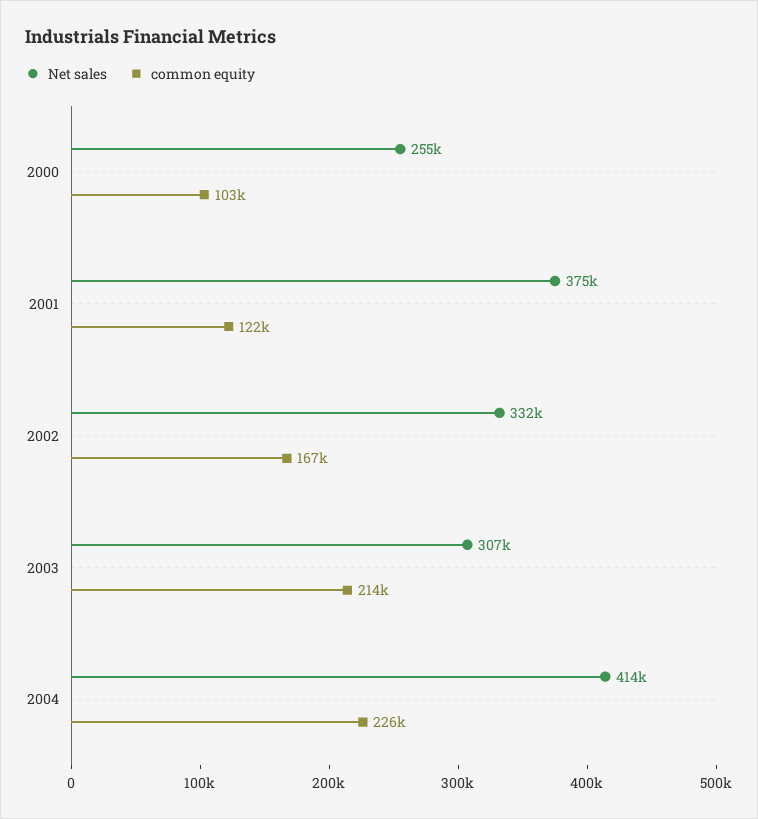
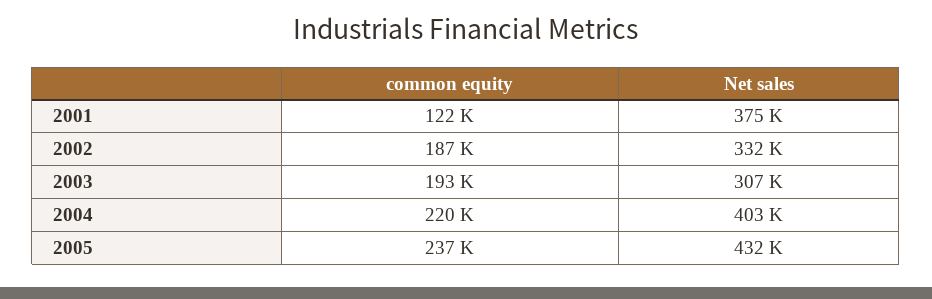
Net sales, 2000: 255000 -> none
common equity, 2000: 103000 -> none
common equity, 2002: 167000 -> 187000
common equity, 2003: 214000 -> 193000
Net sales, 2004: 414000 -> 403000
common equity, 2004: 226000 -> 220000
common equity, 2005: none -> 237000
Net sales, 2005: none -> 432000

